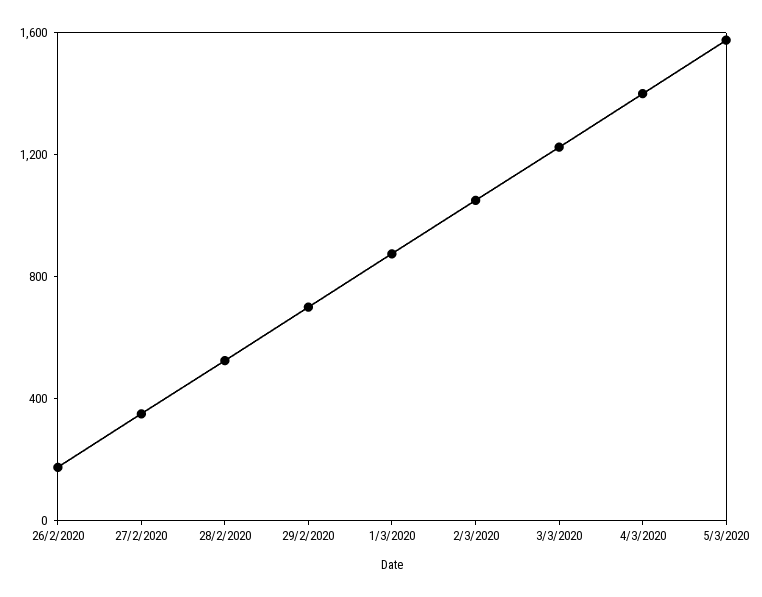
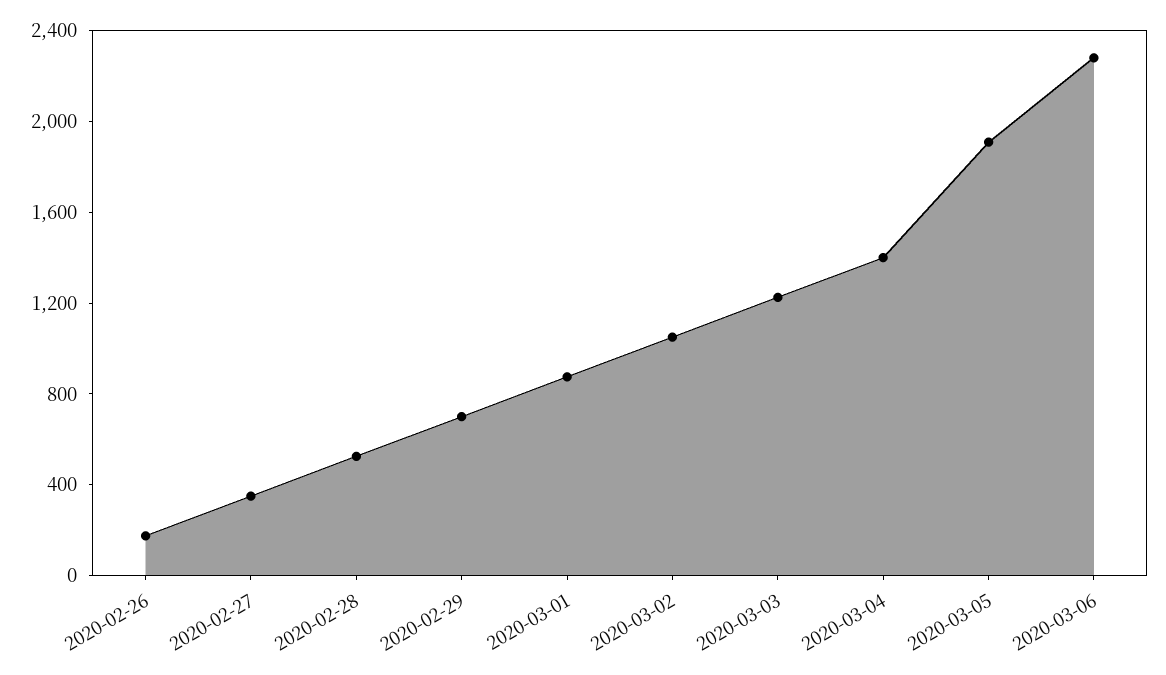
5/3/2020: 1600 -> 1900
2020-03-06: none -> 2300

